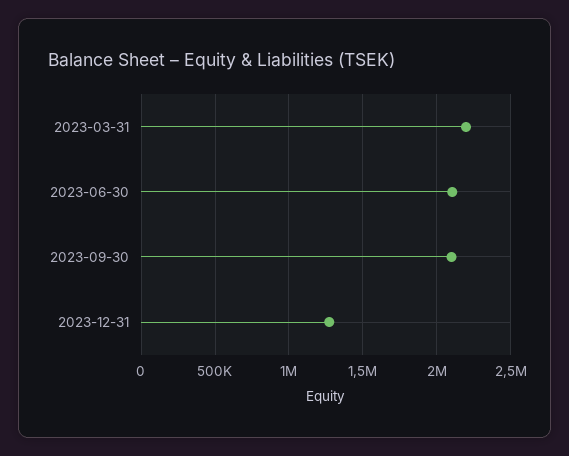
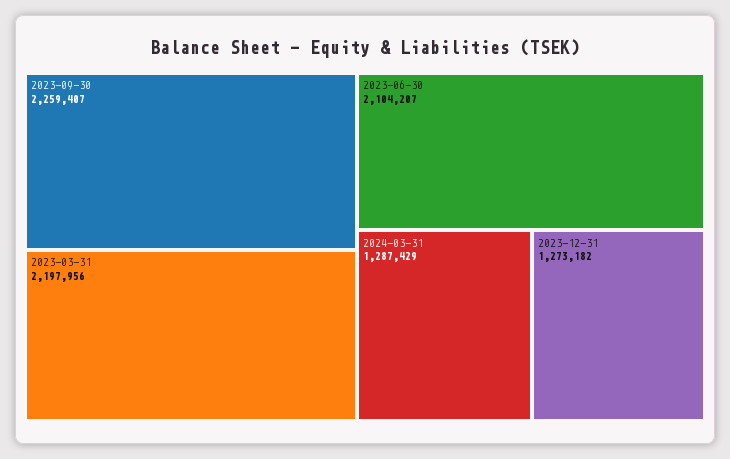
2023-09-30: 2100000 -> 2259407
2024-03-31: none -> 1287429

